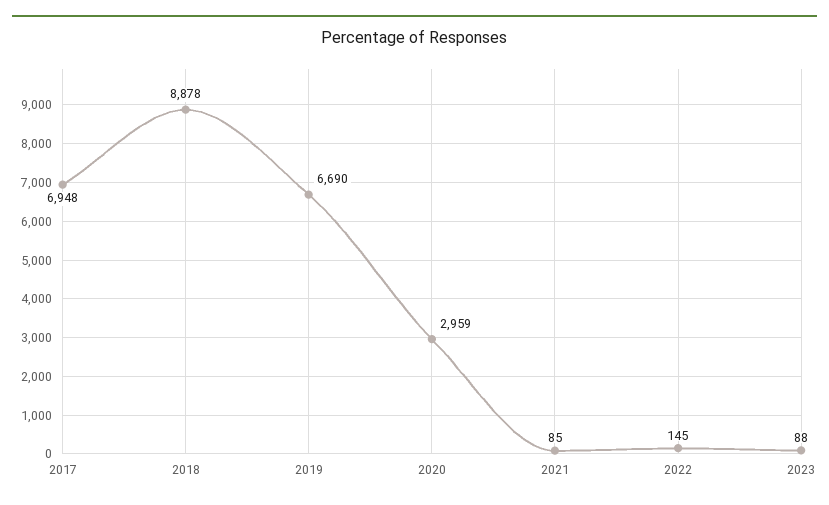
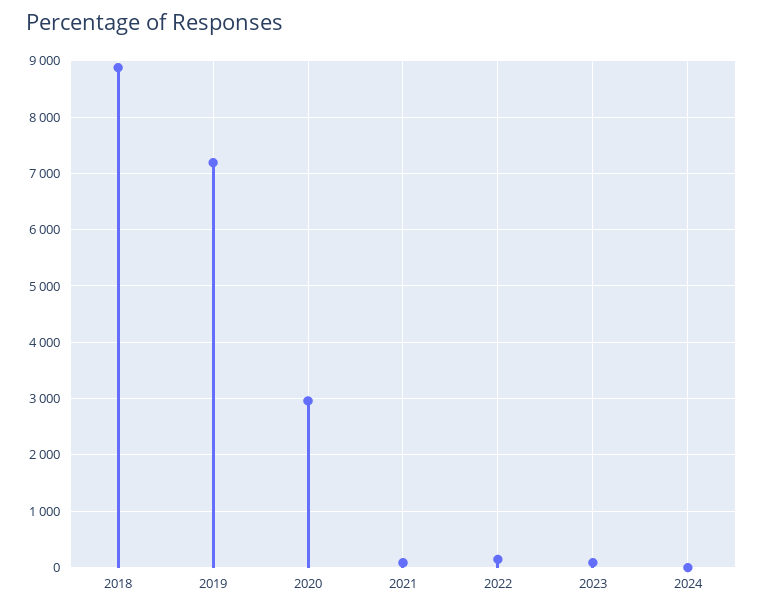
2017: 6948 -> none
2019: 6690 -> 7200
2024: none -> 0

